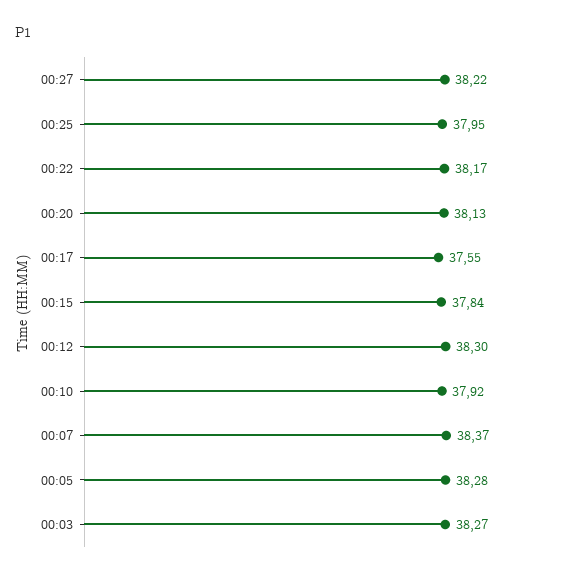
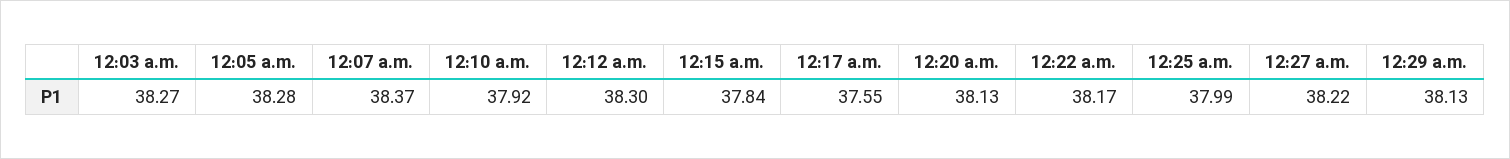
00:25: 37.95 -> 37.99
12:29 a.m.: none -> 38.13

